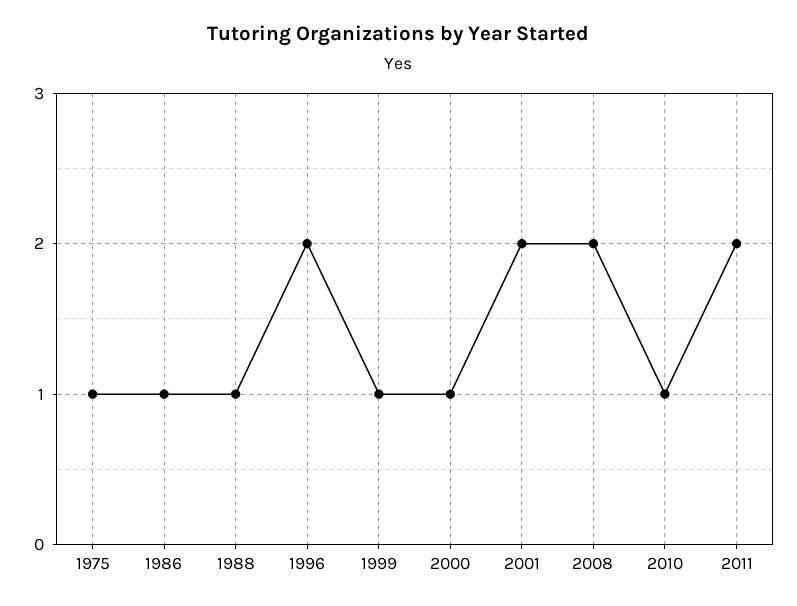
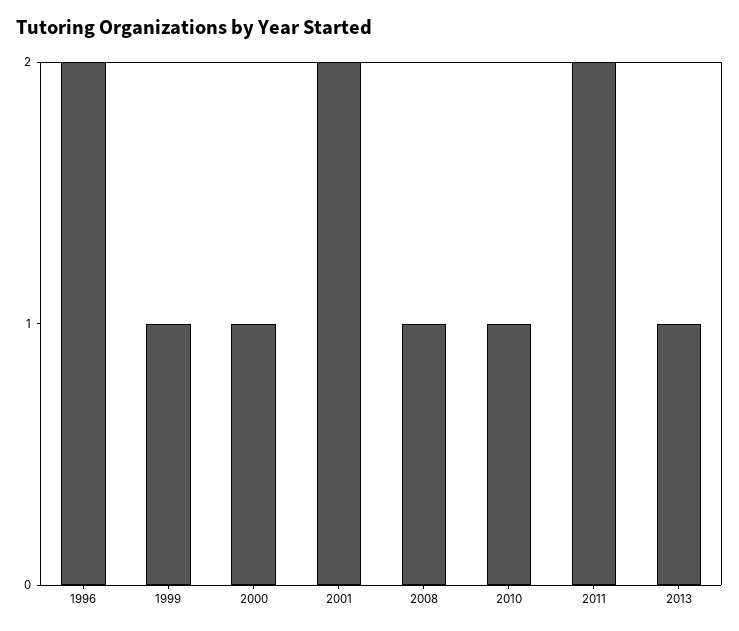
1975: 1 -> none
1986: 1 -> none
1988: 1 -> none
2008: 2 -> 1
2013: none -> 1

